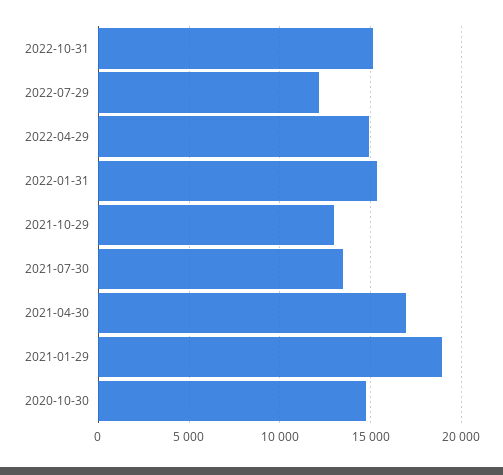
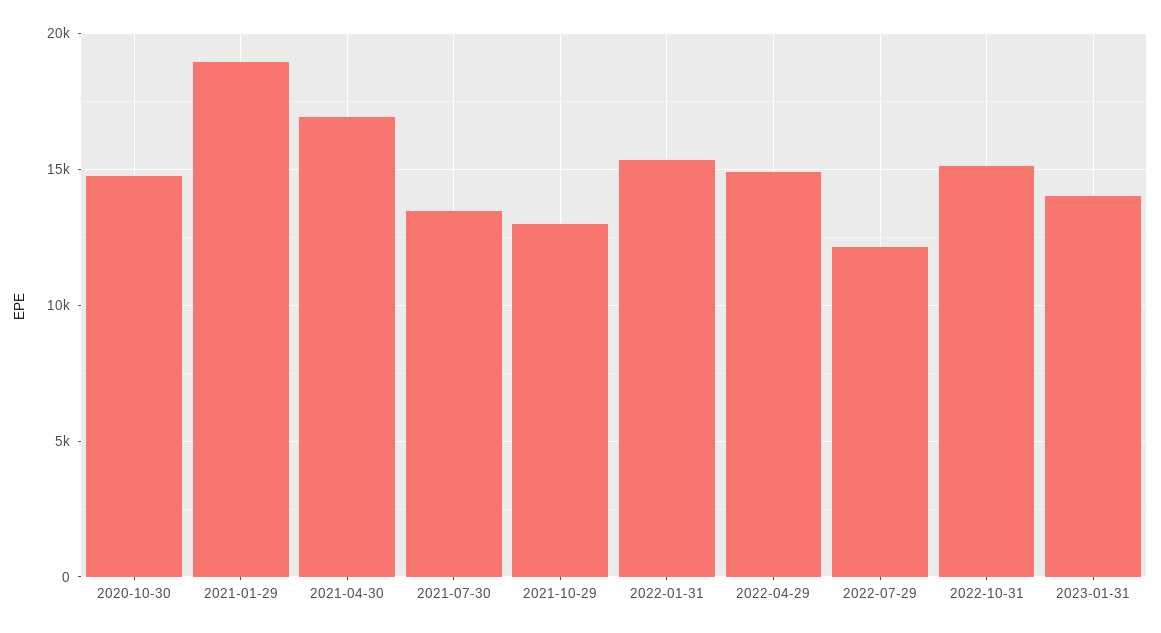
2023-01-31: none -> 14000

